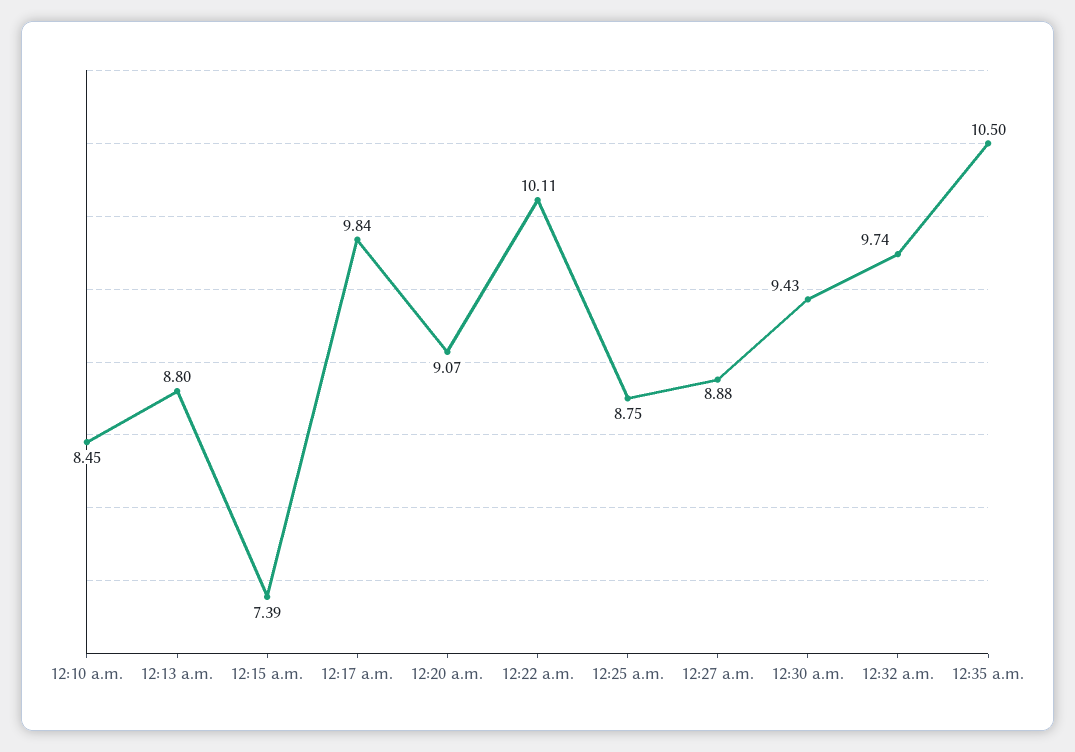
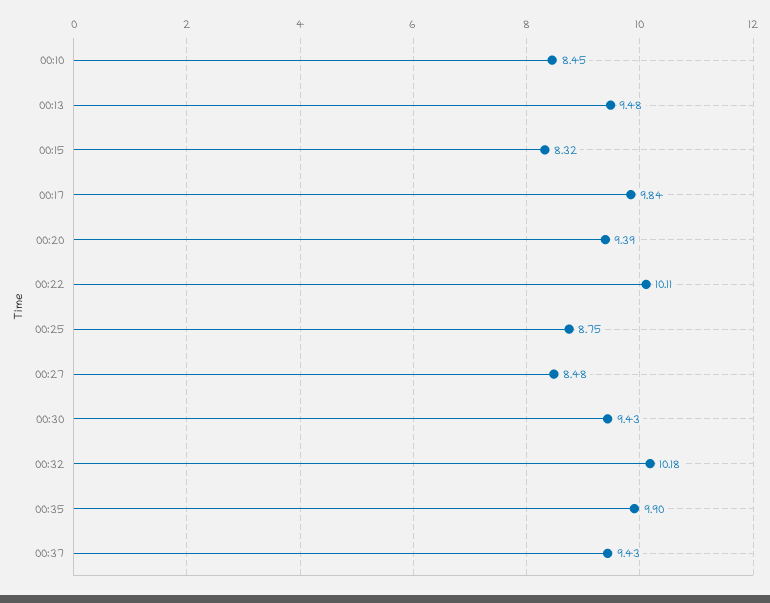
12:13 a.m.: 8.8 -> 9.48
12:15 a.m.: 7.39 -> 8.32
12:20 a.m.: 9.07 -> 9.39
12:27 a.m.: 8.88 -> 8.48
12:32 a.m.: 9.74 -> 10.18
12:35 a.m.: 10.5 -> 9.9
00:37: none -> 9.43

